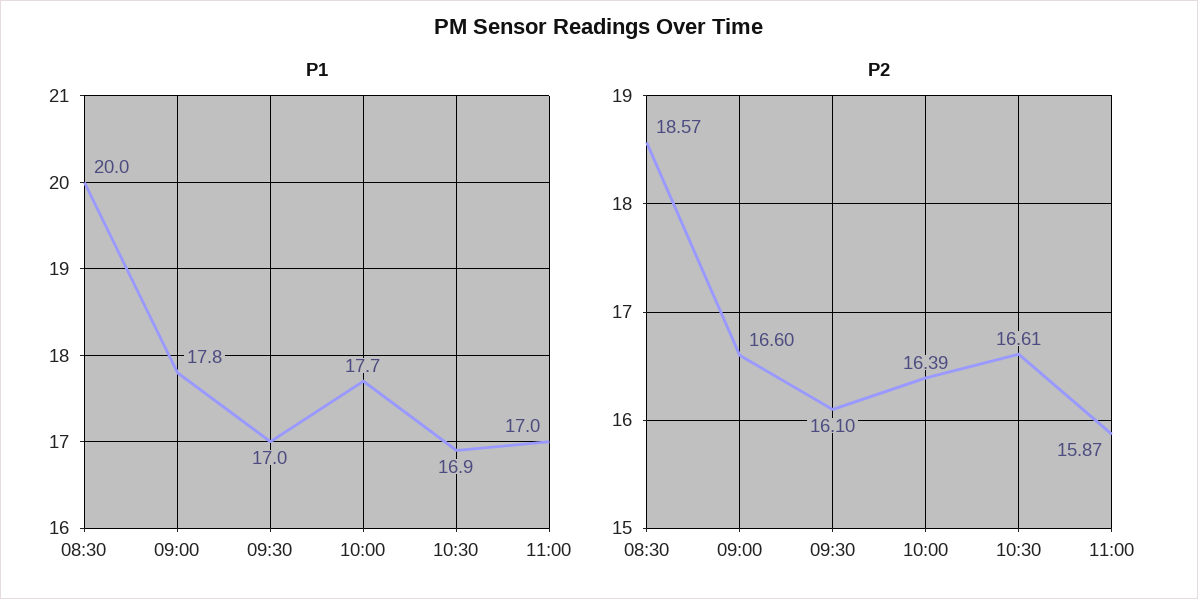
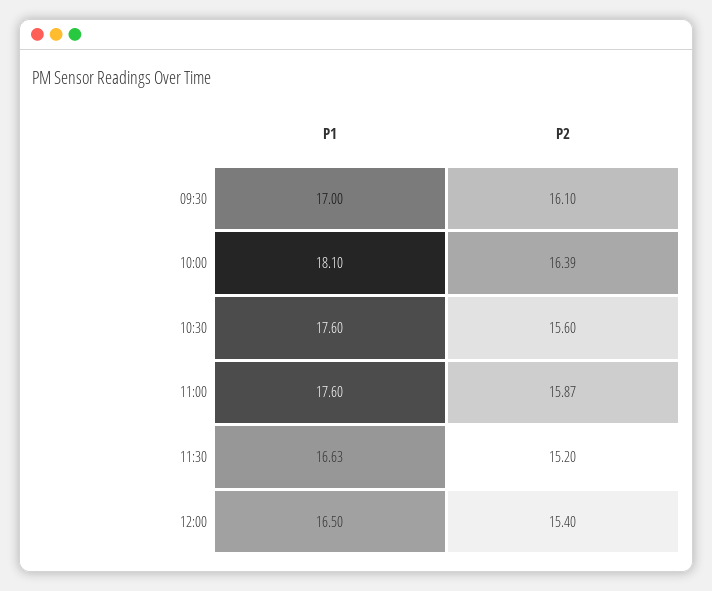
P1, 08:30: 20 -> none
P1, 09:00: 17.8 -> none
P1, 10:00: 17.7 -> 18.1
P1, 10:30: 16.9 -> 17.6
P1, 11:00: 17 -> 17.6
P2, 08:30: 18.57 -> none
P2, 09:00: 16.6 -> none
P2, 10:30: 16.61 -> 15.6
P1, 11:30: none -> 16.63
P2, 11:30: none -> 15.2
P1, 12:00: none -> 16.5
P2, 12:00: none -> 15.4

